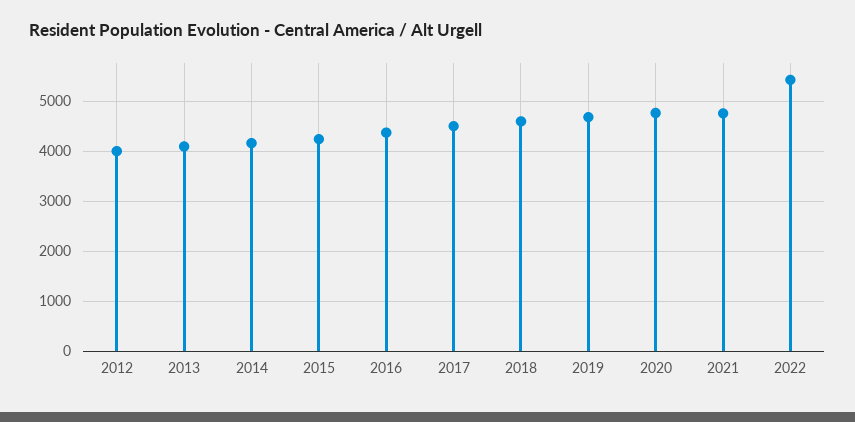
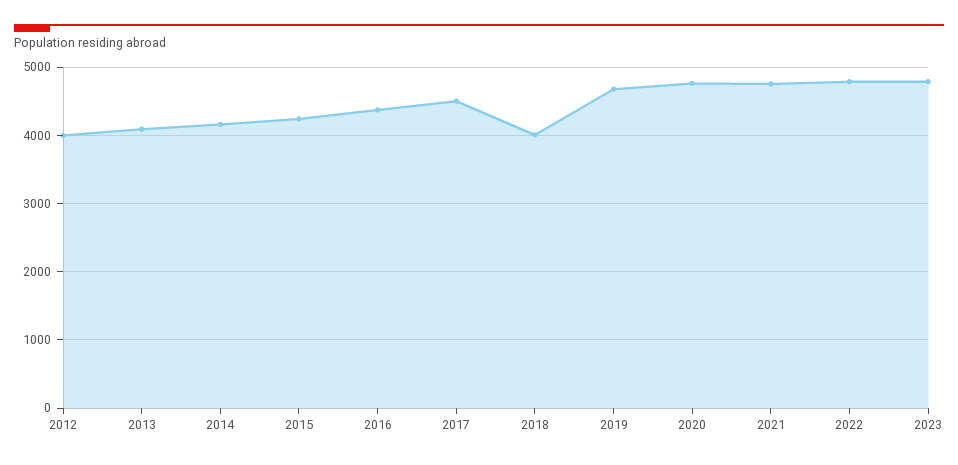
2018: 4600 -> 4000
2022: 5400 -> 4800
2023: none -> 4800

